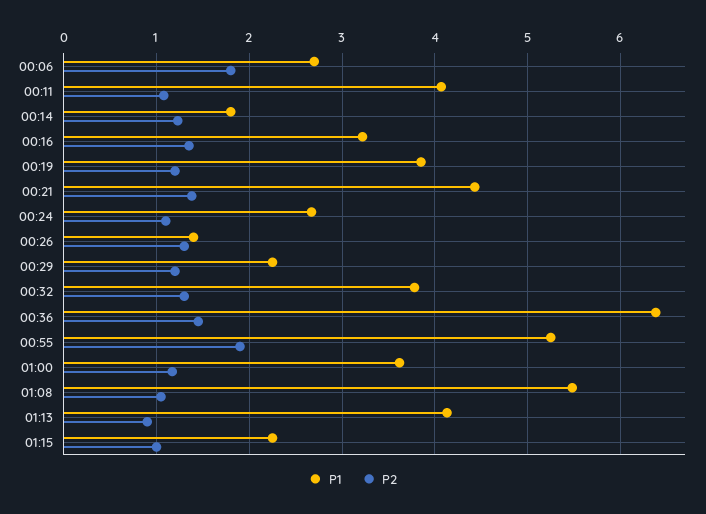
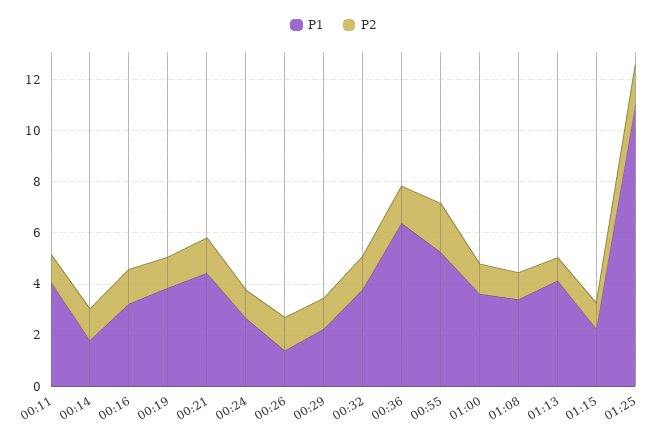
P1, 00:06: 2.7 -> none
P2, 00:06: 1.8 -> none
P1, 01:08: 5.5 -> 3.5
P1, 01:25: none -> 11
P2, 01:25: none -> 1.5

